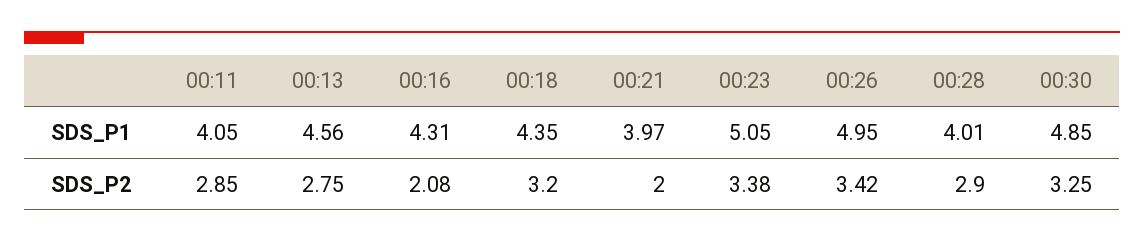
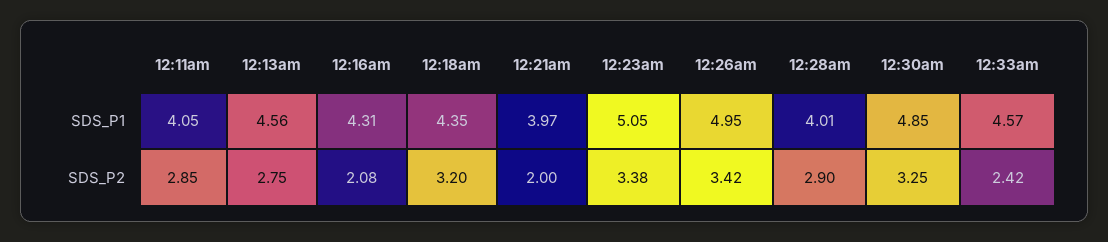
12:33am, SDS_P1: none -> 4.57
12:33am, SDS_P2: none -> 2.42

